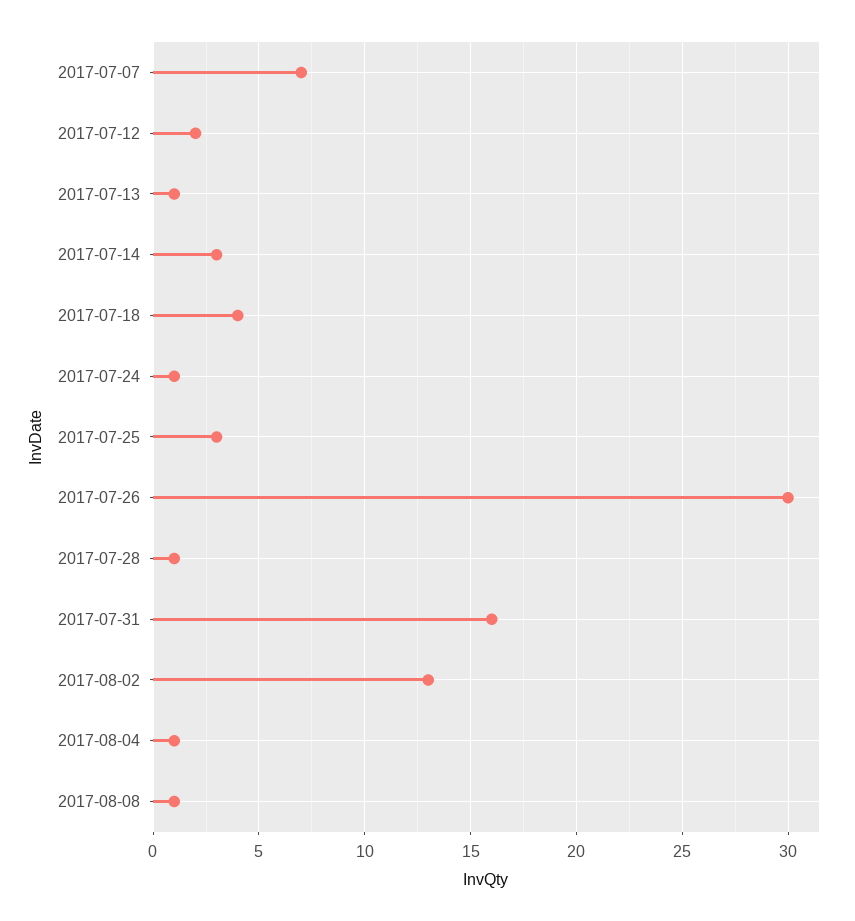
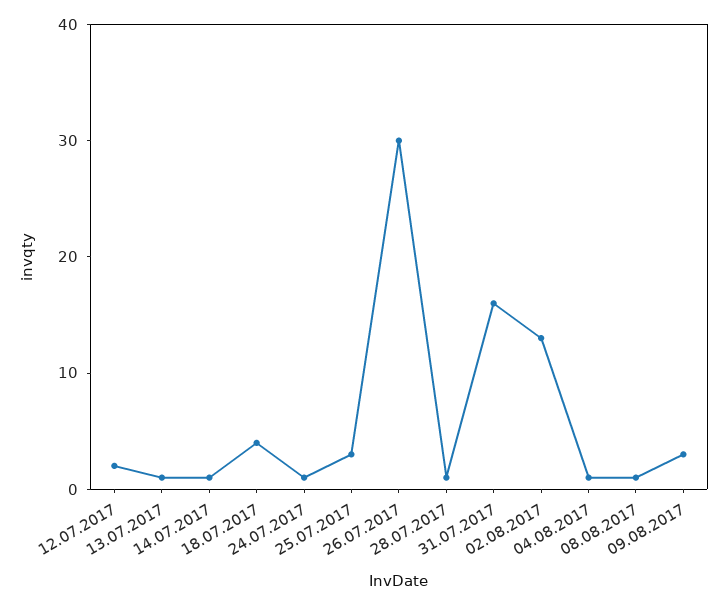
2017-07-07: 7 -> none
2017-07-14: 3 -> 1
09.08.2017: none -> 3

